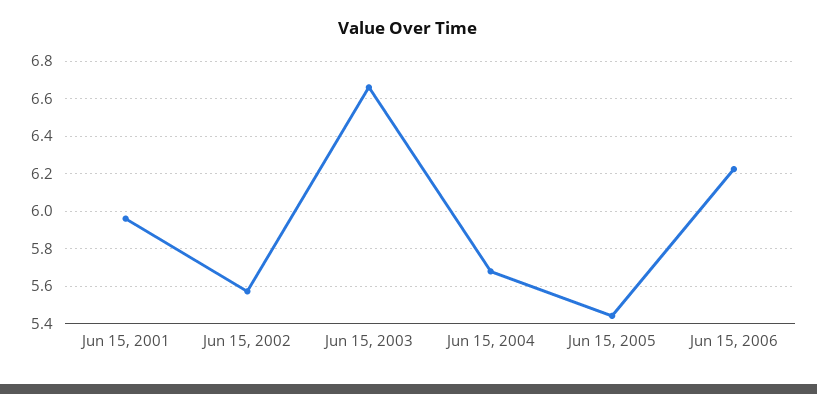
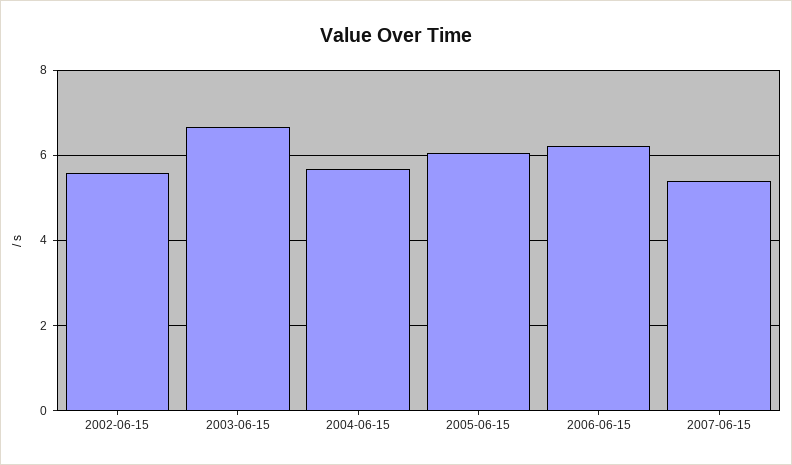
Jun 15, 2001: 5.95 -> none
Jun 15, 2005: 5.45 -> 6
2007-06-15: none -> 5.4

